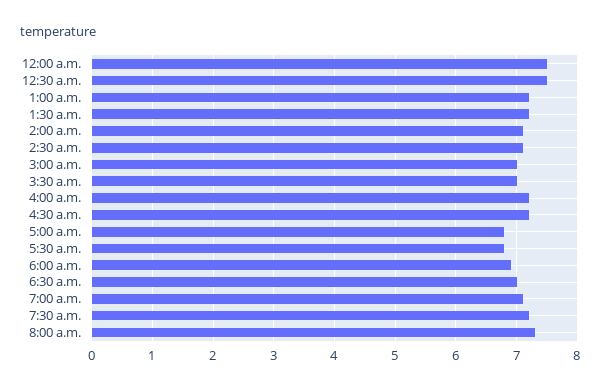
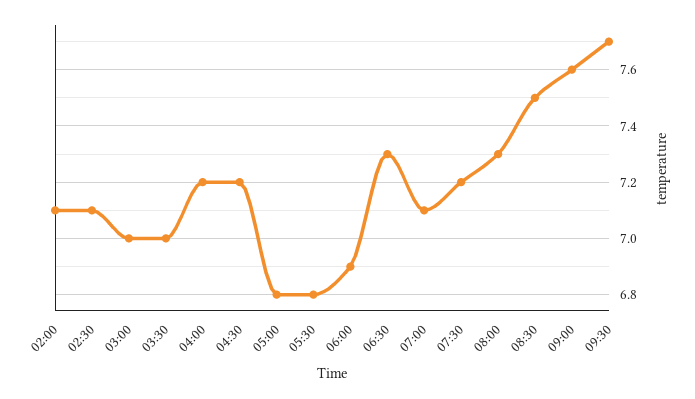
12:00 a.m.: 7.5 -> none
12:30 a.m.: 7.5 -> none
1:00 a.m.: 7.2 -> none
1:30 a.m.: 7.2 -> none
6:30 a.m.: 7 -> 7.3
08:30: none -> 7.5
09:00: none -> 7.6
09:30: none -> 7.7

